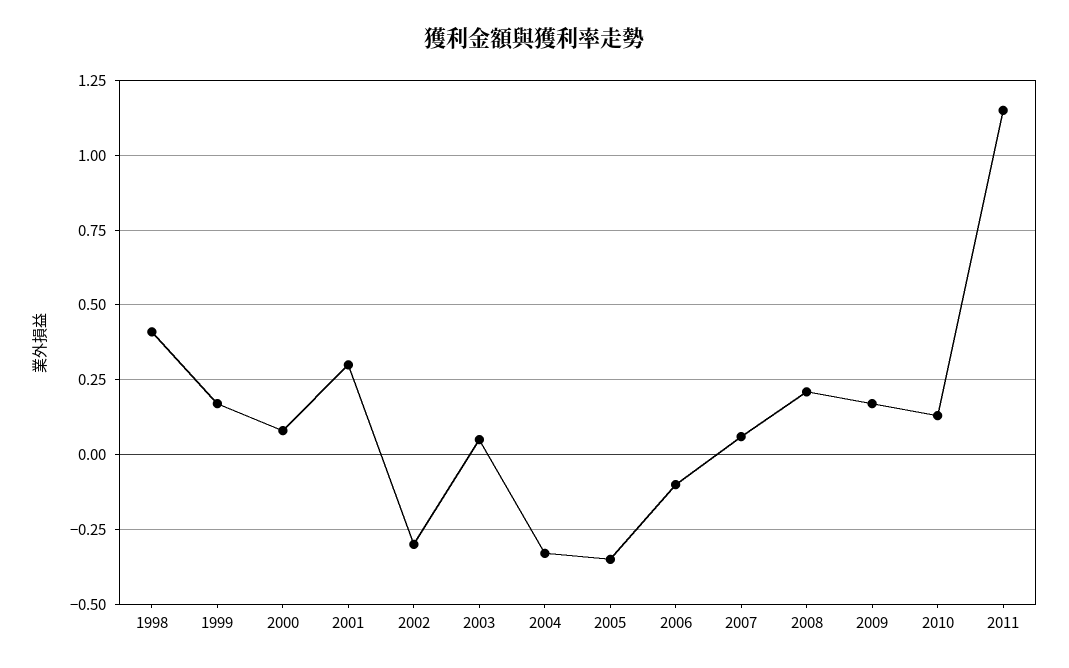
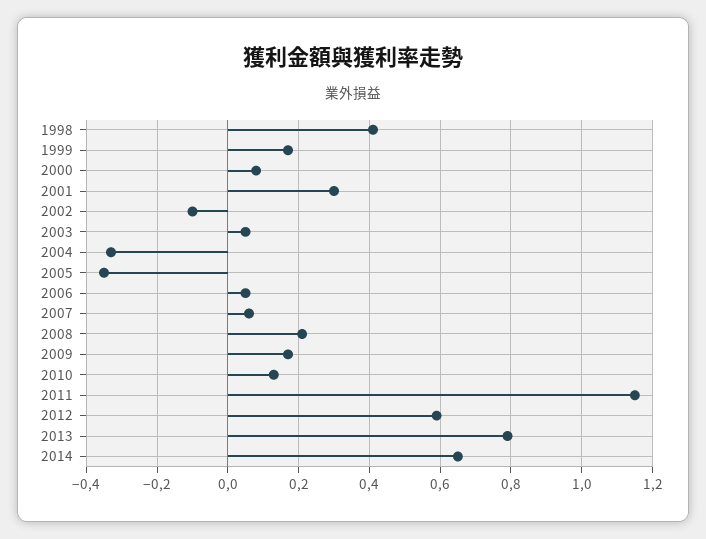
2002: -0.3 -> -0.1
2006: -0.1 -> 0.05
2012: none -> 0.6
2013: none -> 0.8
2014: none -> 0.65

